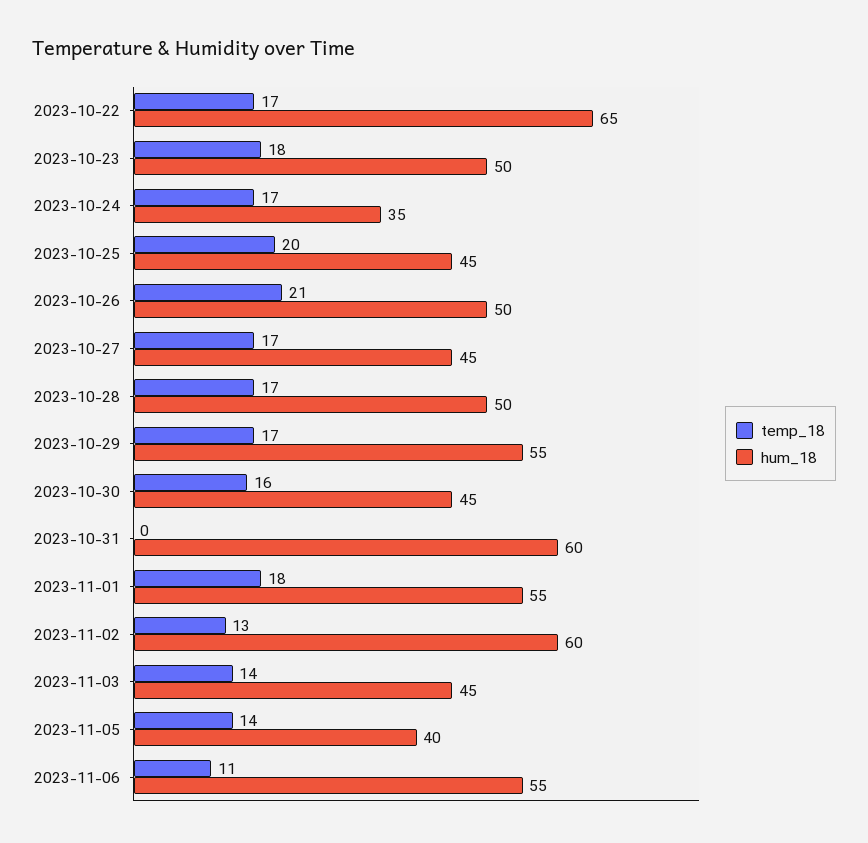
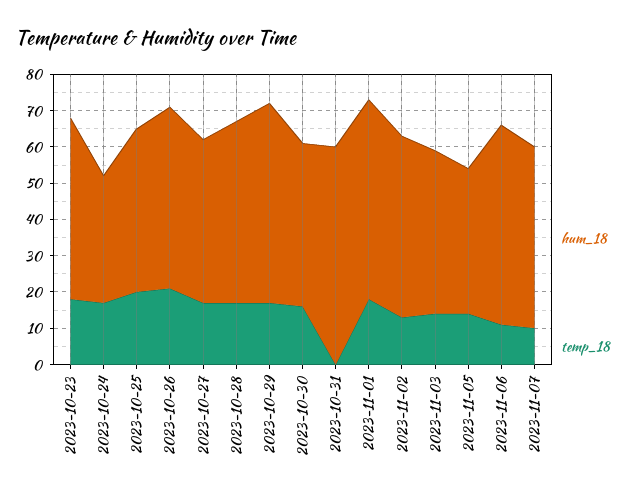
temp_18, 2023-10-22: 17 -> none
hum_18, 2023-10-22: 65 -> none
hum_18, 2023-11-02: 60 -> 50
hum_18, 2023-11-07: none -> 50
temp_18, 2023-11-07: none -> 10

